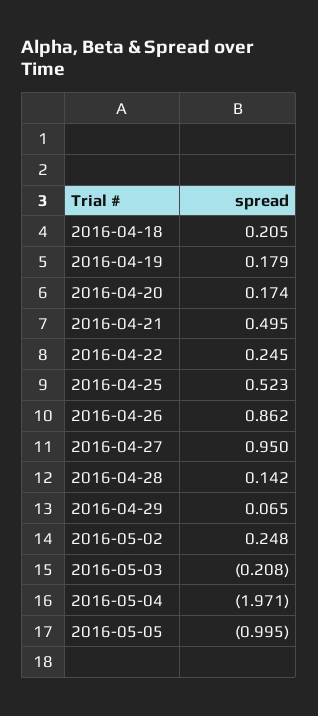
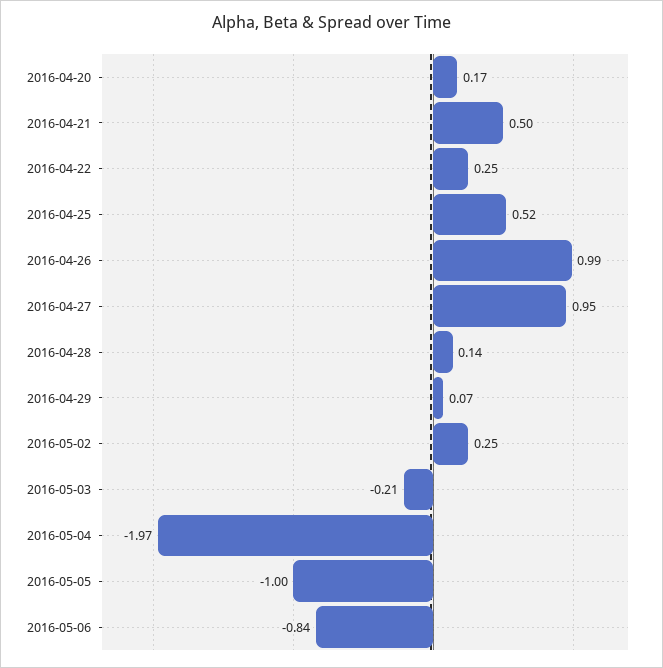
2016-04-18: 0.205 -> none
2016-04-19: 0.179 -> none
2016-04-26: 0.862 -> 0.99
2016-05-06: none -> -0.84

